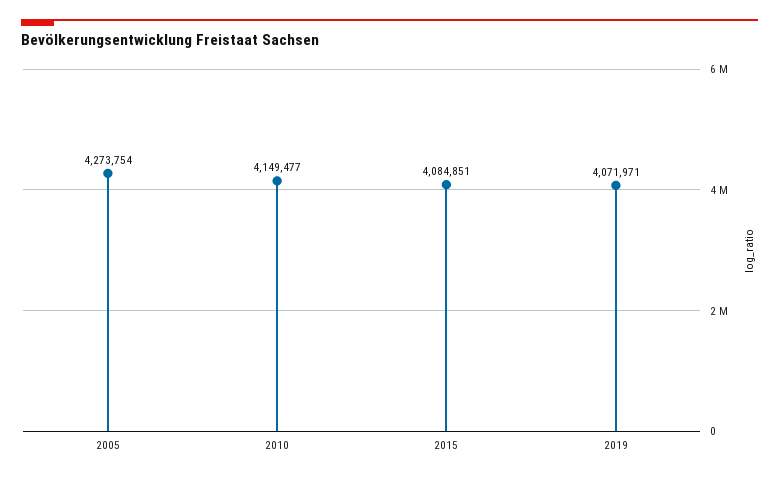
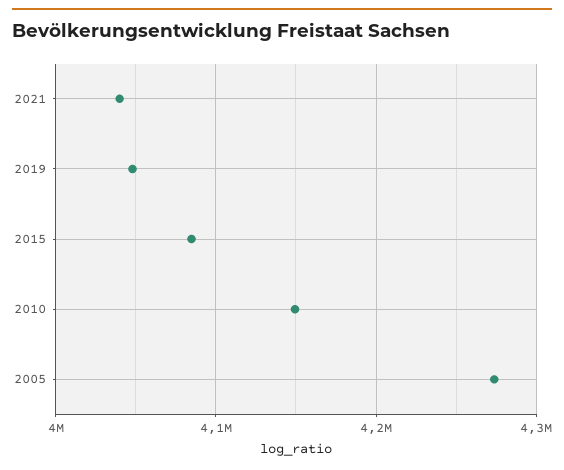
2019: 4071971 -> 4050000
2021: none -> 4040000

